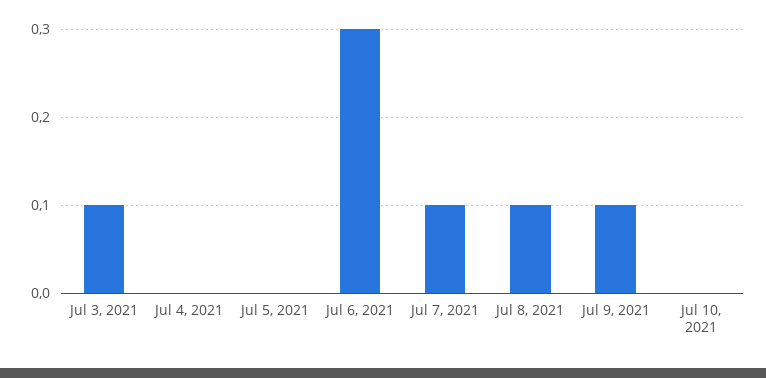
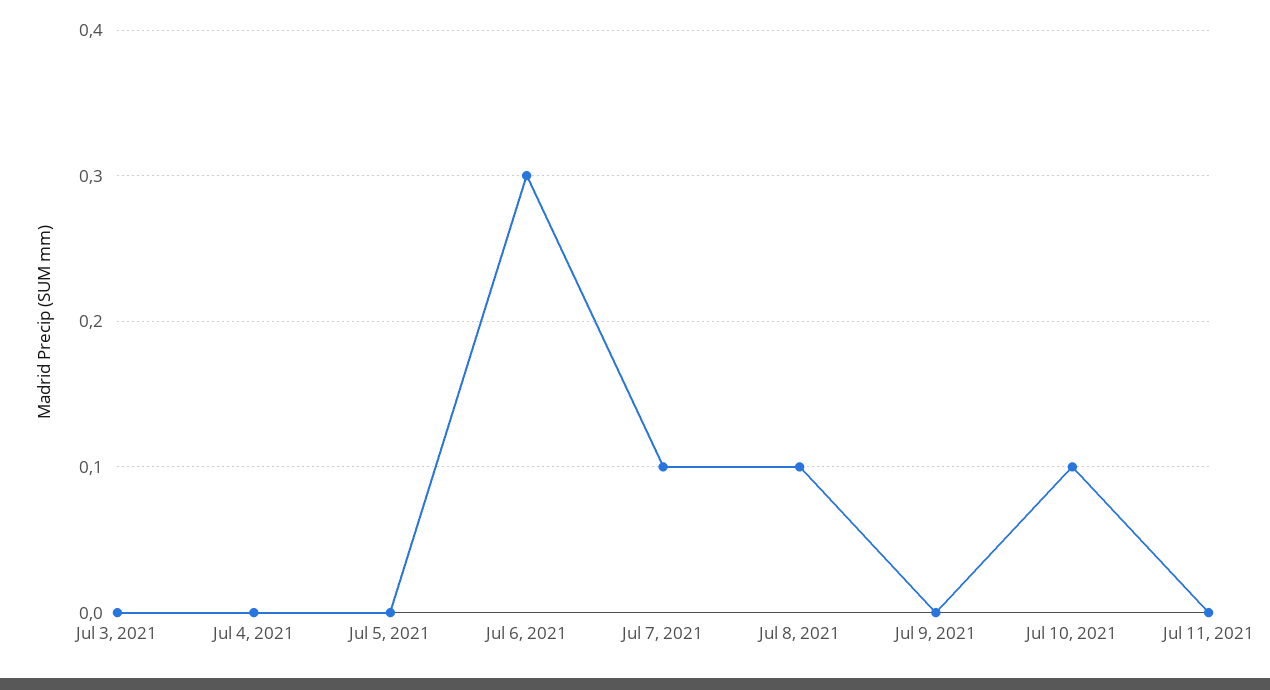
Jul 3, 2021: 0.1 -> 0
Jul 9, 2021: 0.1 -> 0
Jul 10, 2021: 0 -> 0.1
Jul 11, 2021: none -> 0

